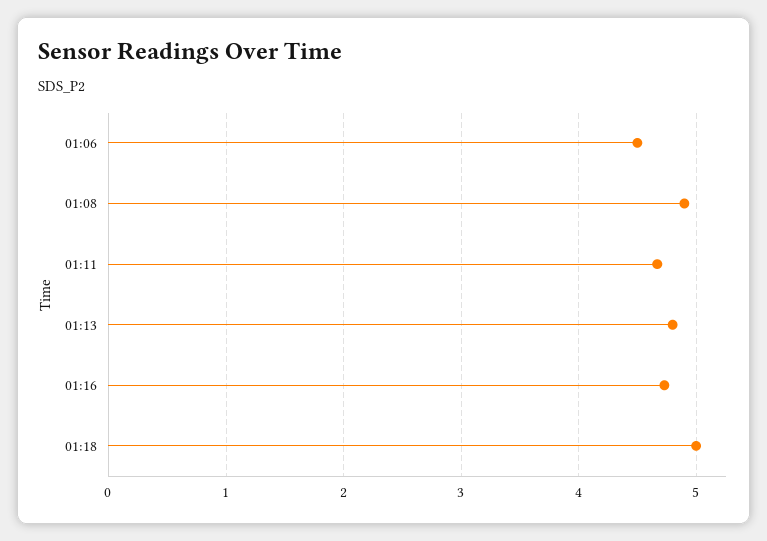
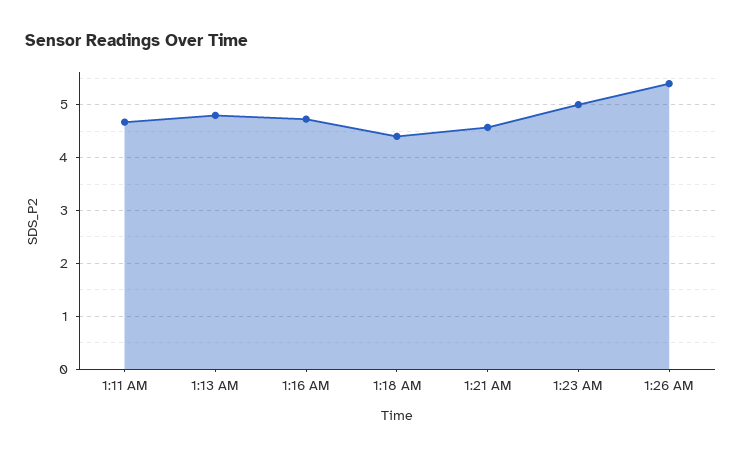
01:06: 4.5 -> none
01:08: 4.9 -> none
01:18: 5 -> 4.4
1:21 AM: none -> 4.6
1:23 AM: none -> 5
1:26 AM: none -> 5.4

